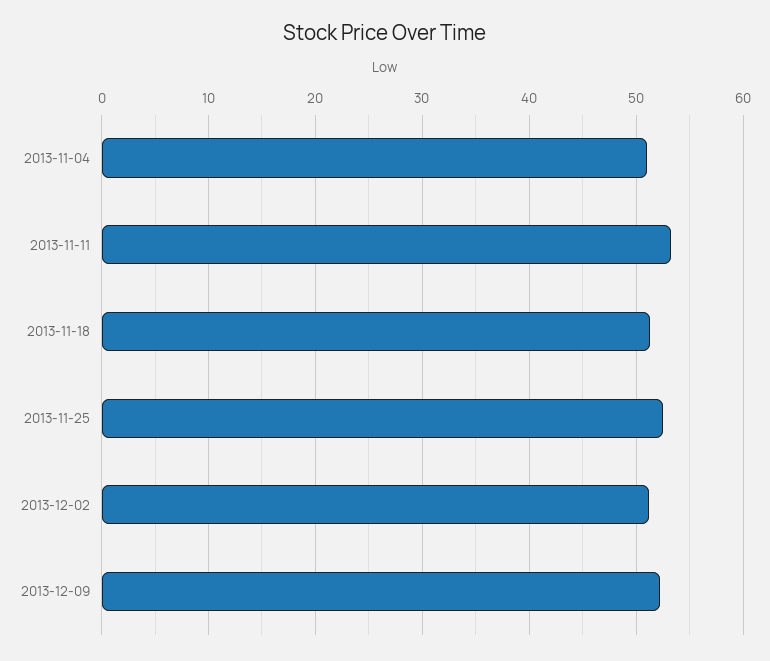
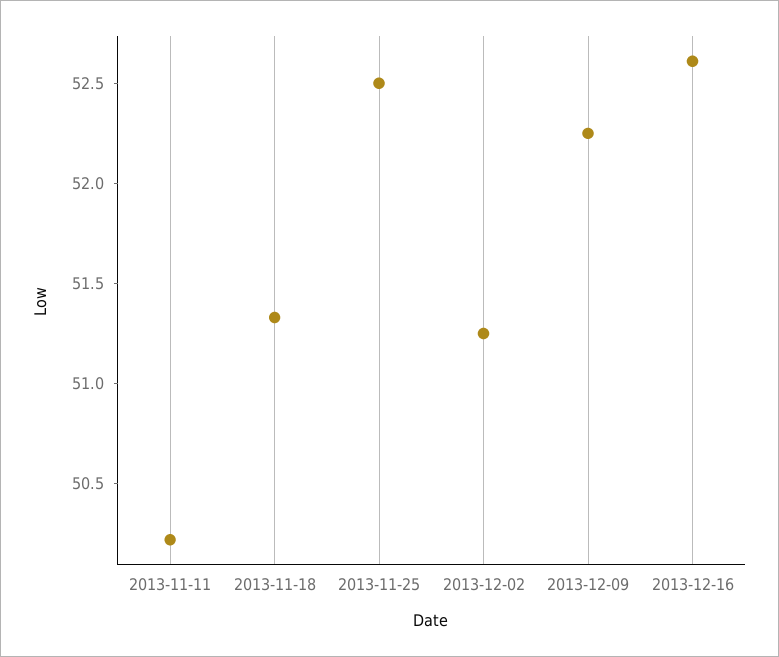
2013-11-04: 51 -> none
2013-11-11: 53 -> 50.2
2013-12-16: none -> 52.6

